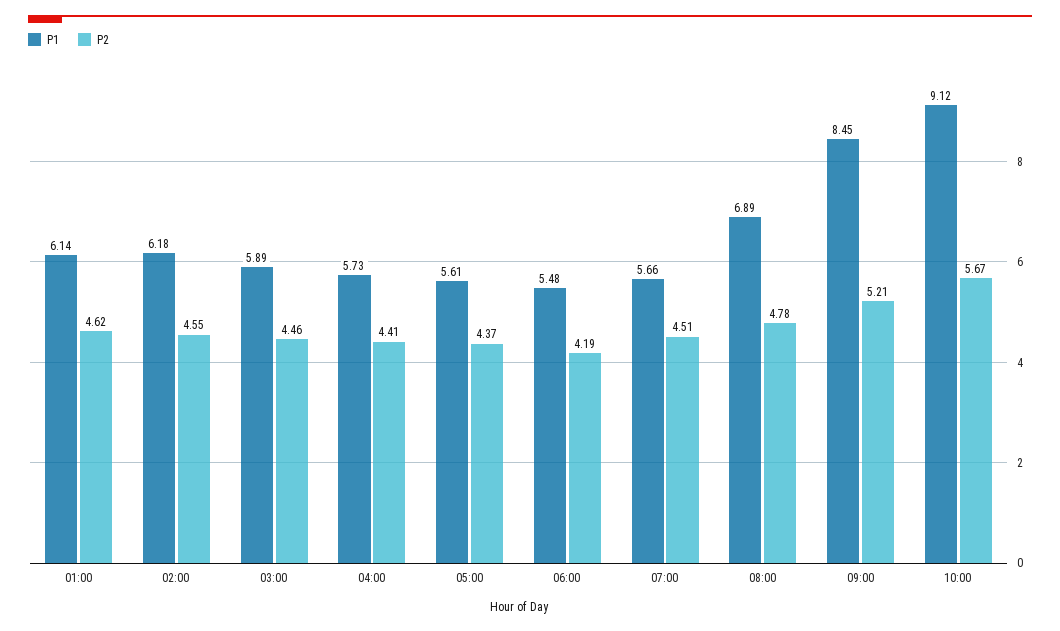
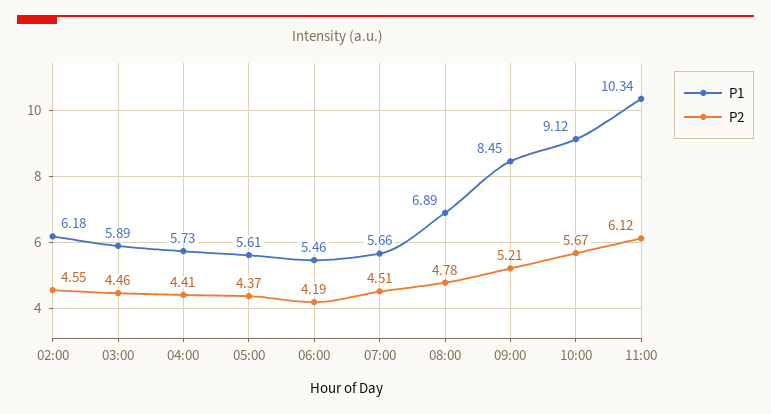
P1, 01:00: 6.14 -> none
P2, 01:00: 4.62 -> none
P1, 06:00: 5.48 -> 5.46
P1, 11:00: none -> 10.34
P2, 11:00: none -> 6.12

